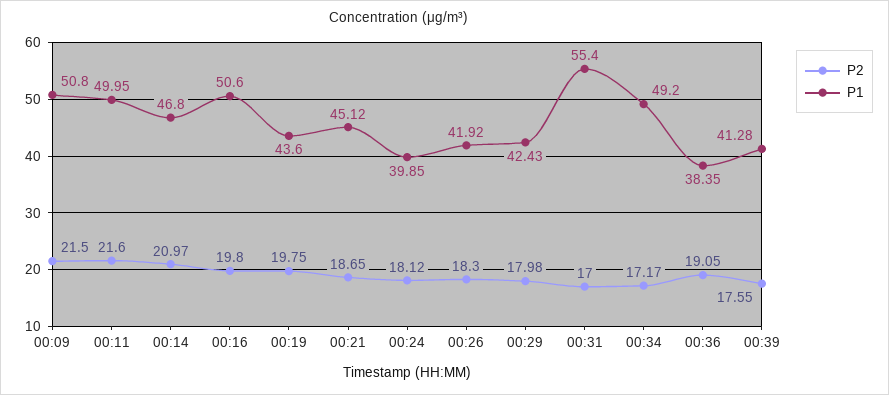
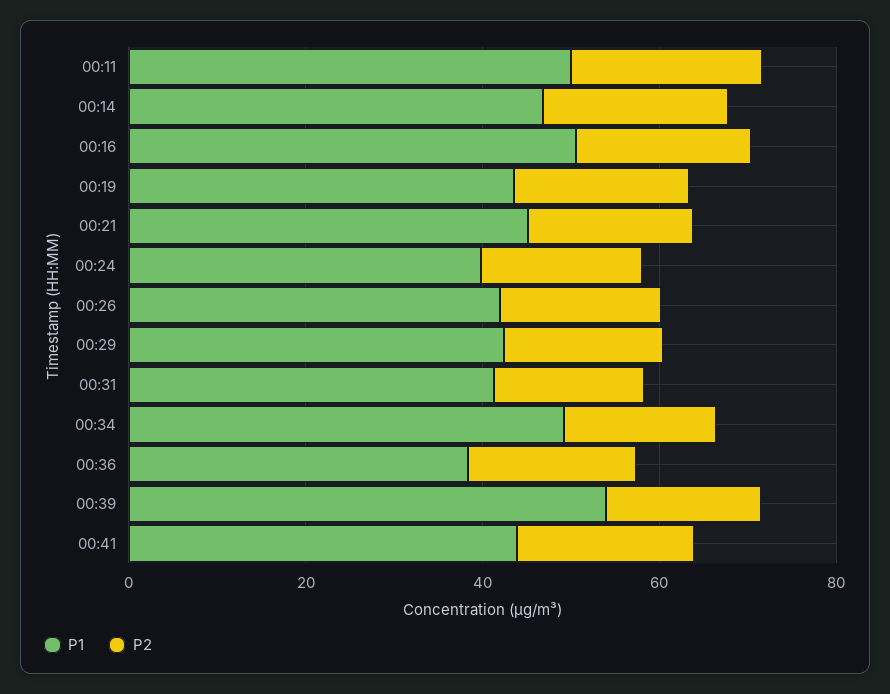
P2, 00:09: 21.5 -> none
P1, 00:09: 50.8 -> none
P1, 00:31: 55.4 -> 40
P1, 00:39: 41.28 -> 55
P1, 00:41: none -> 45
P2, 00:41: none -> 20

